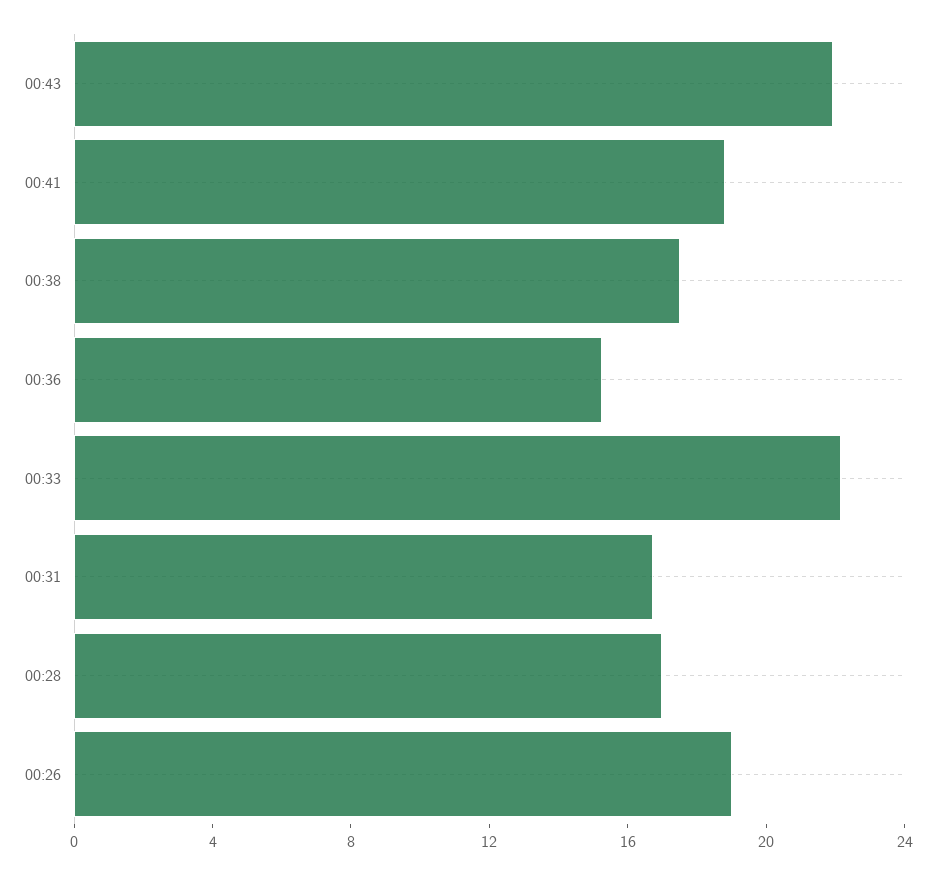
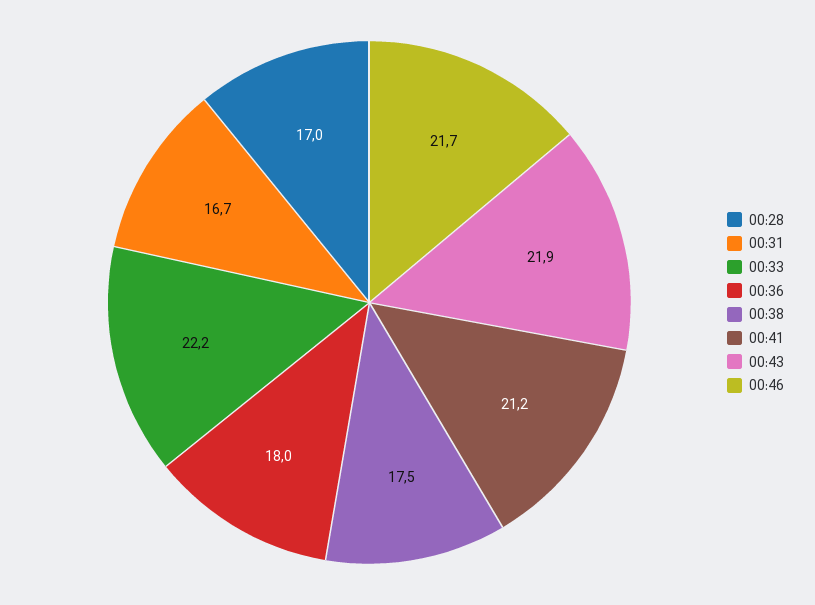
00:41: 19 -> 21.2
00:36: 15 -> 18
00:26: 19 -> none
00:46: none -> 21.7

